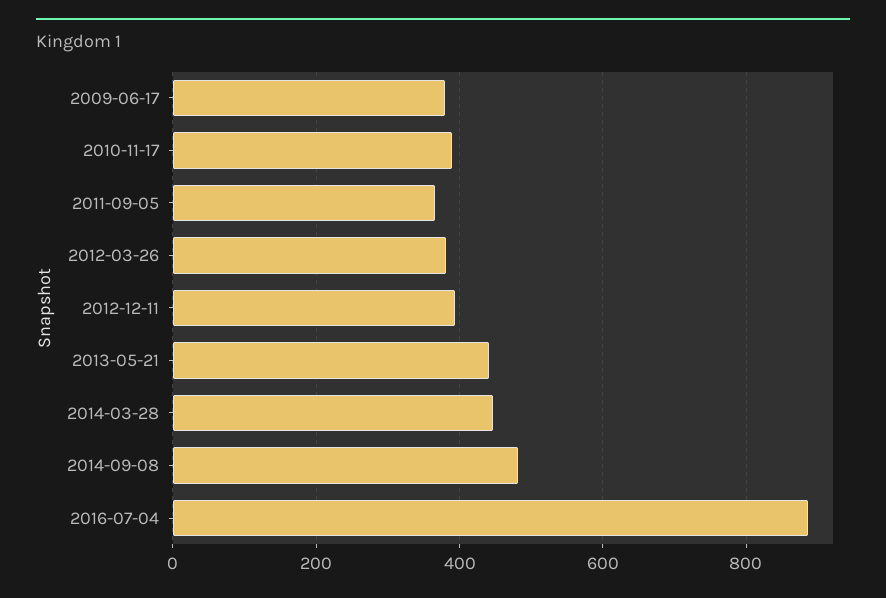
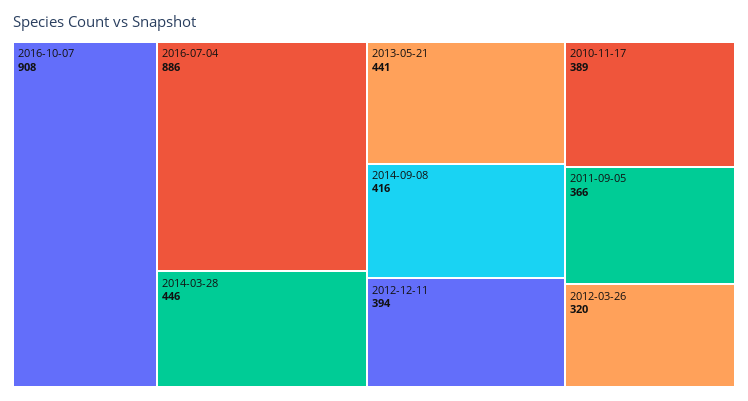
2009-06-17: 380 -> none
2012-03-26: 380 -> 320
2014-09-08: 480 -> 416
2016-10-07: none -> 908

